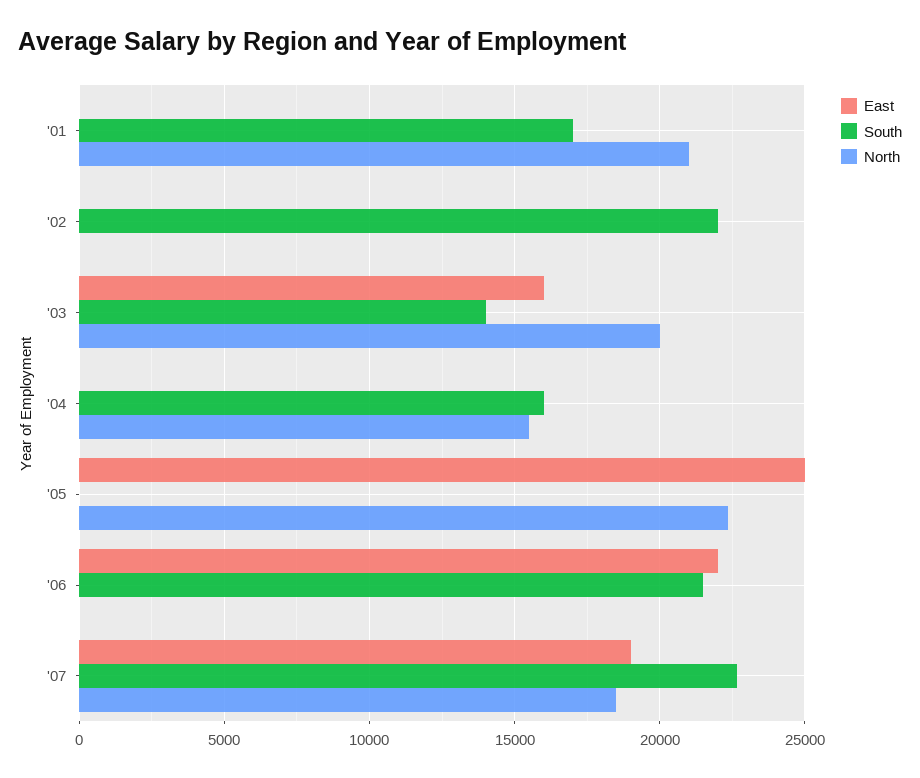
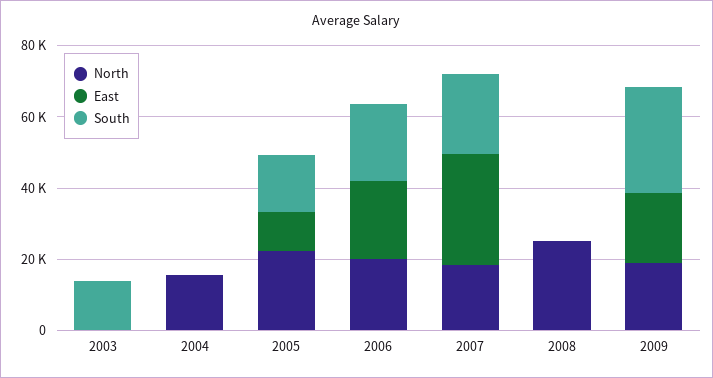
East, '01: 0 -> none
South, '01: 17000 -> none
North, '01: 21000 -> none
East, '02: 0 -> none
South, '02: 22000 -> none
North, '02: 0 -> none
East, '03: 16000 -> 0
North, '03: 20000 -> 0
South, '04: 16000 -> 0
East, '05: 25000 -> 10000
South, '05: 0 -> 15000
North, '06: 0 -> 20000
East, '07: 19000 -> 30000
North, 2008: none -> 25000
East, 2008: none -> 0
South, 2008: none -> 0
North, 2009: none -> 20000
East, 2009: none -> 20000
South, 2009: none -> 30000

